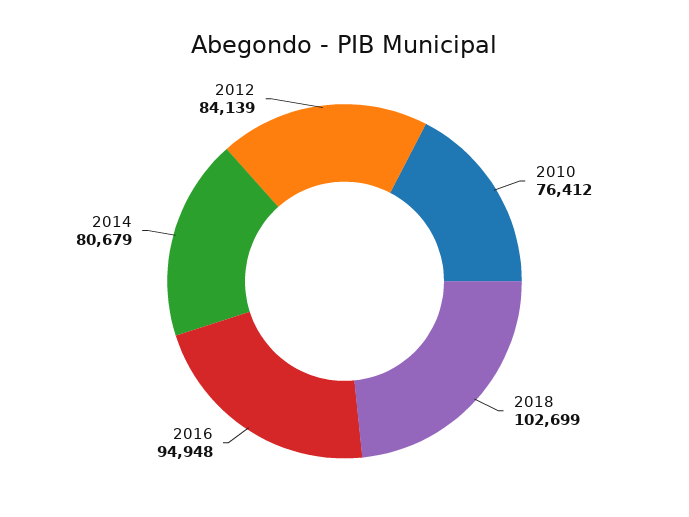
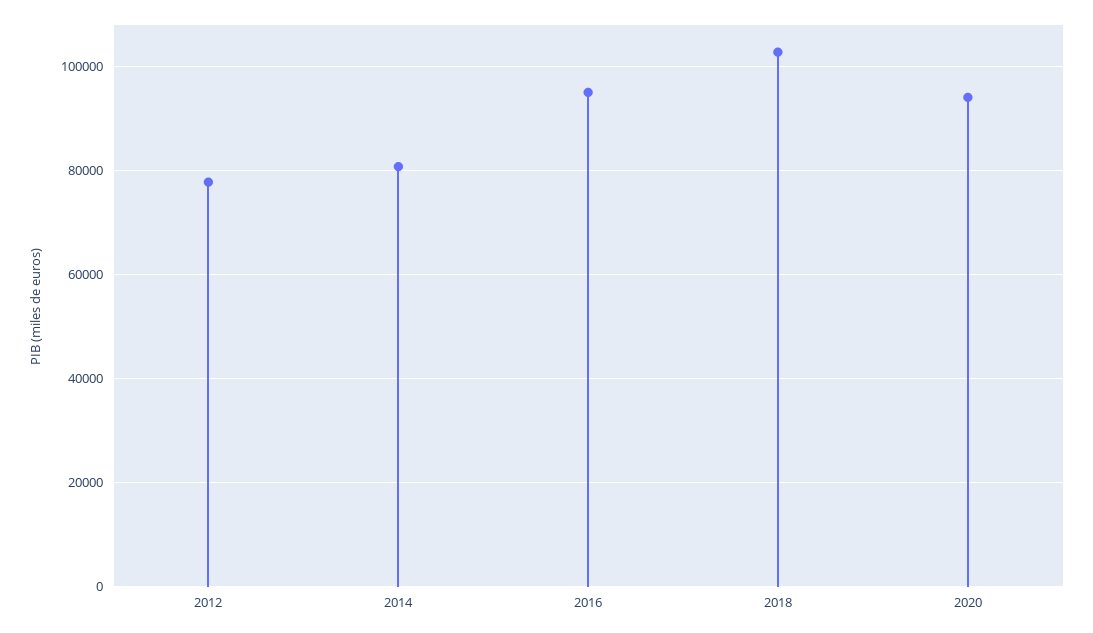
2010: 76412 -> none
2012: 84139 -> 78000
2020: none -> 94000

